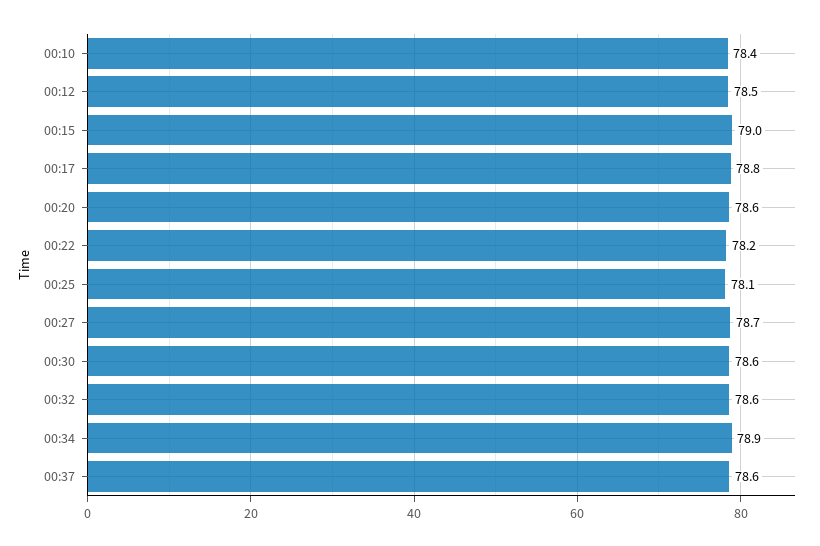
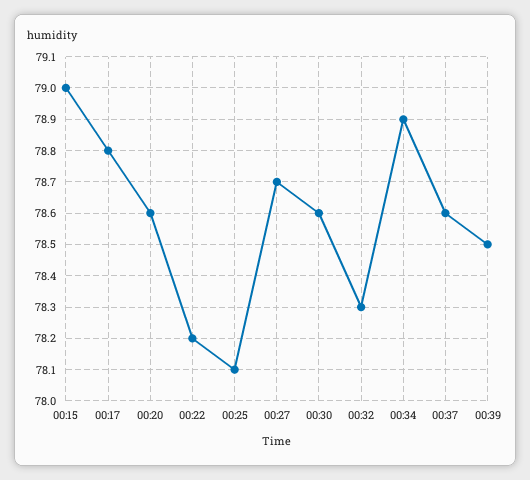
00:10: 78.4 -> none
00:12: 78.5 -> none
00:32: 78.6 -> 78.3
00:39: none -> 78.5

